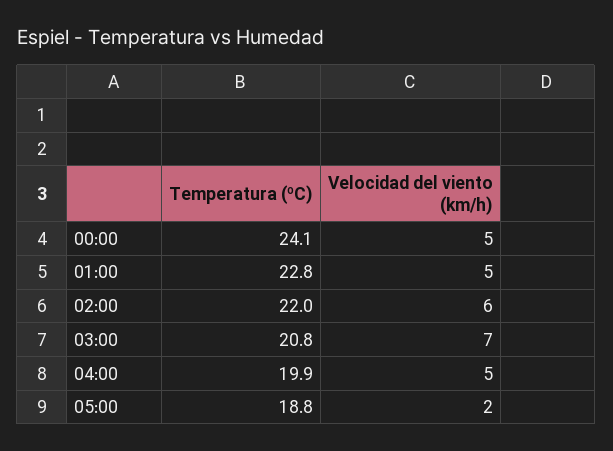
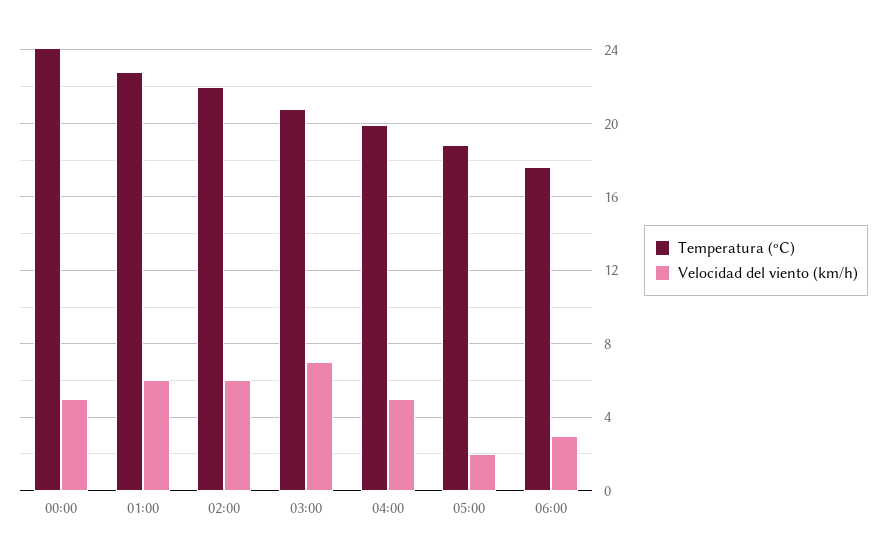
Velocidad del viento (km/h), 01:00: 5 -> 6
Temperatura (ºC), 06:00: none -> 17.5
Velocidad del viento (km/h), 06:00: none -> 3

